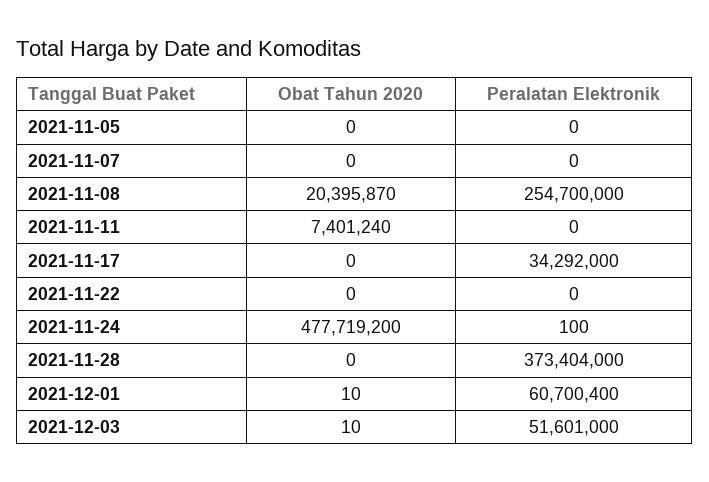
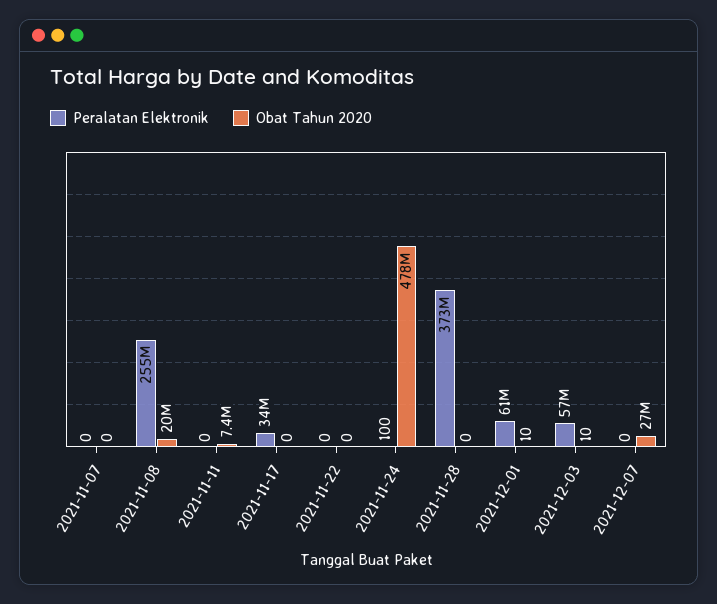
Obat Tahun 2020, 2021-11-05: 0 -> none
Peralatan Elektronik, 2021-11-05: 0 -> none
Peralatan Elektronik, 2021-12-03: 51601000 -> 57000000
Peralatan Elektronik, 2021-12-07: none -> 0
Obat Tahun 2020, 2021-12-07: none -> 27000000

